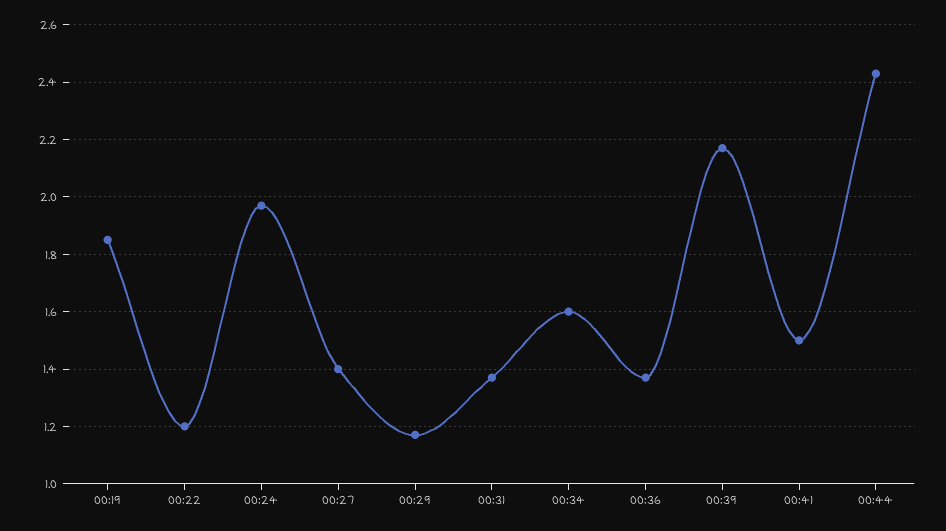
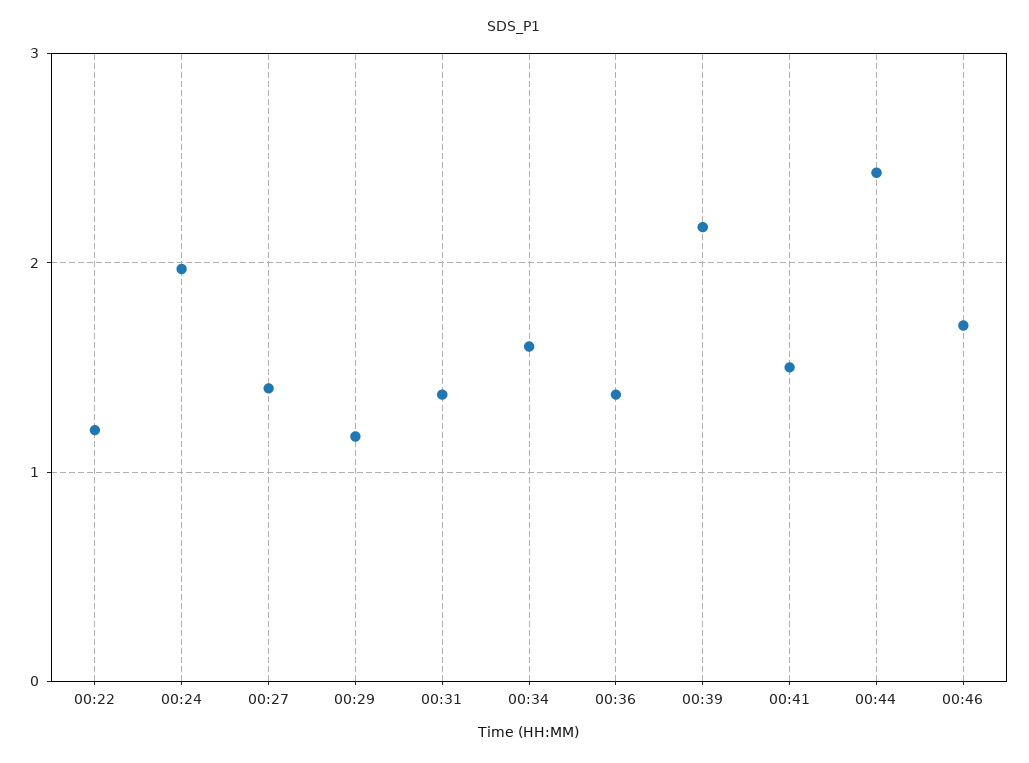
00:19: 1.85 -> none
00:46: none -> 1.7

